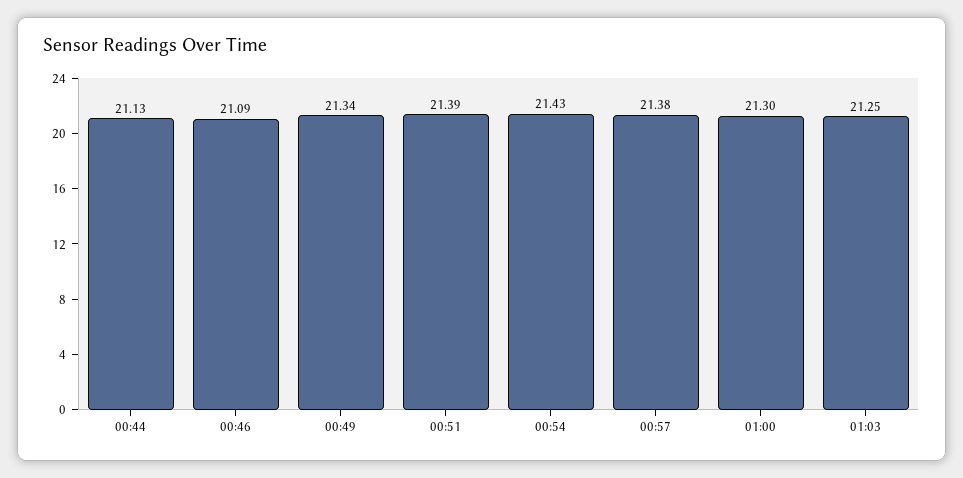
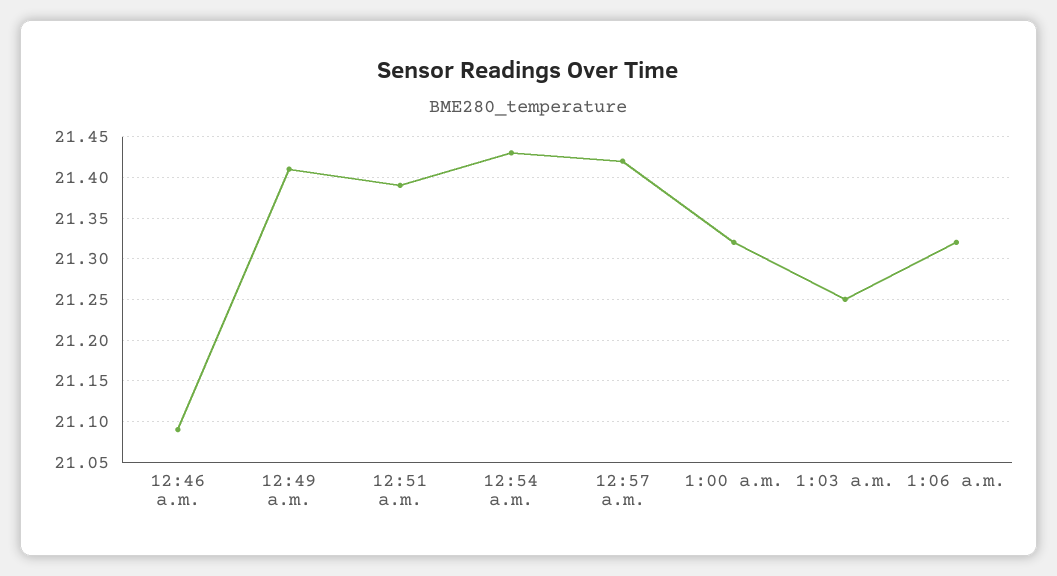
00:44: 21.13 -> none
00:49: 21.34 -> 21.41
00:57: 21.38 -> 21.42
01:00: 21.3 -> 21.32
1:06 a.m.: none -> 21.32

